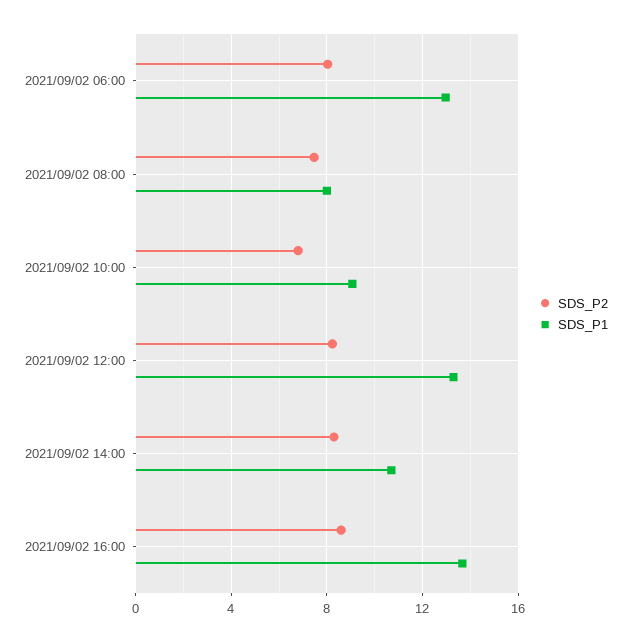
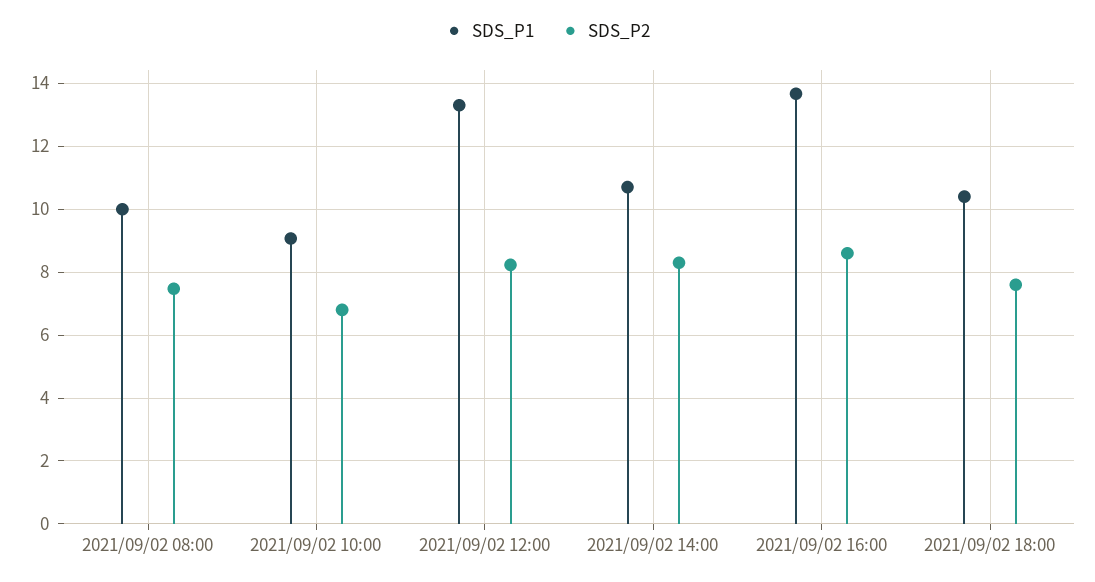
SDS_P2, 2021/09/02 06:00: 8 -> none
SDS_P1, 2021/09/02 06:00: 13 -> none
SDS_P1, 2021/09/02 08:00: 8 -> 10
SDS_P1, 2021/09/02 18:00: none -> 10.4
SDS_P2, 2021/09/02 18:00: none -> 7.6

